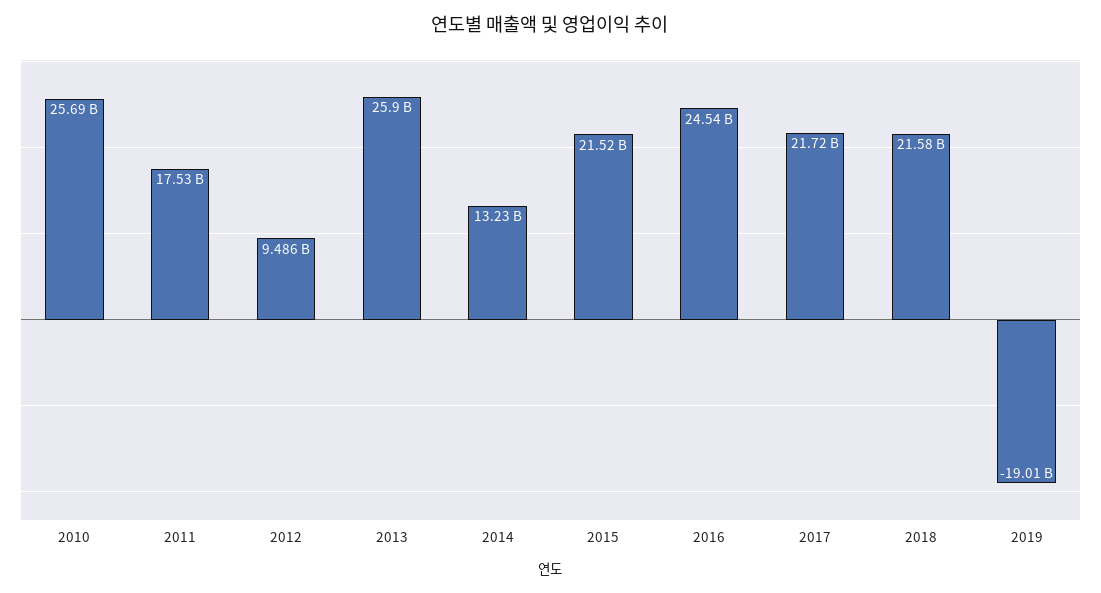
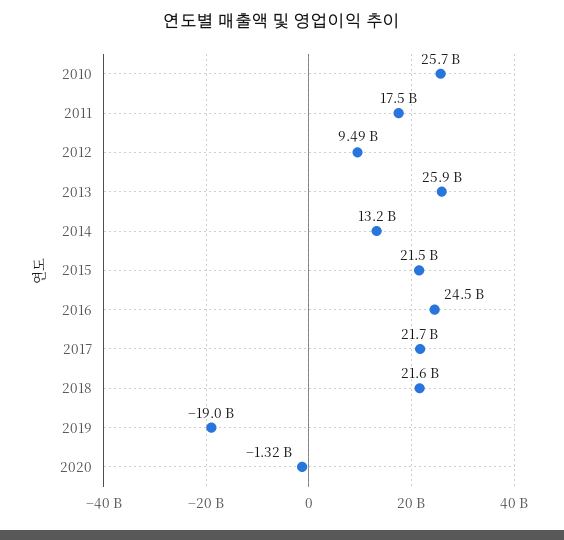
2020: none -> -1320000000

